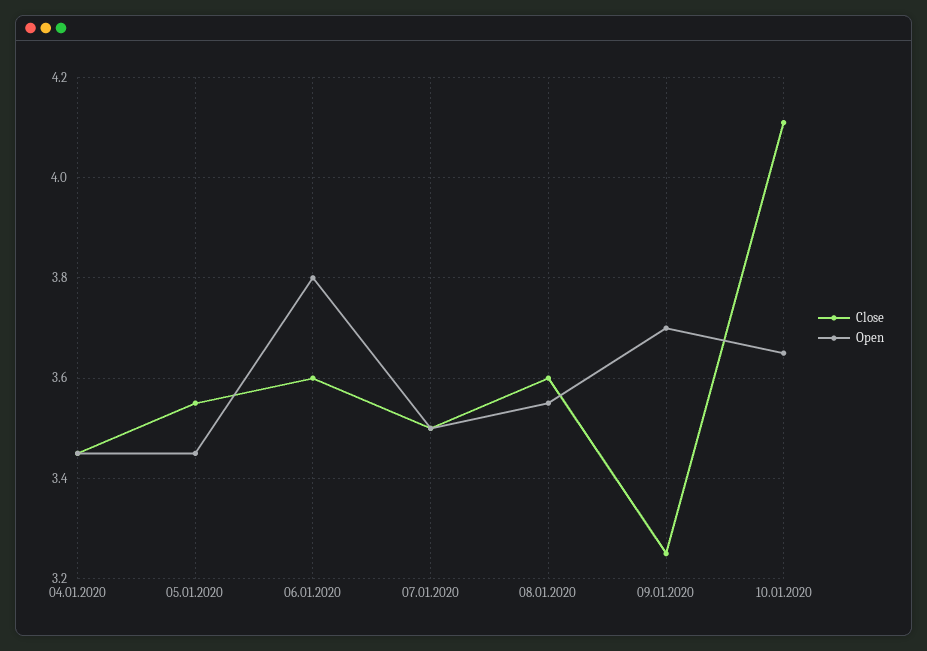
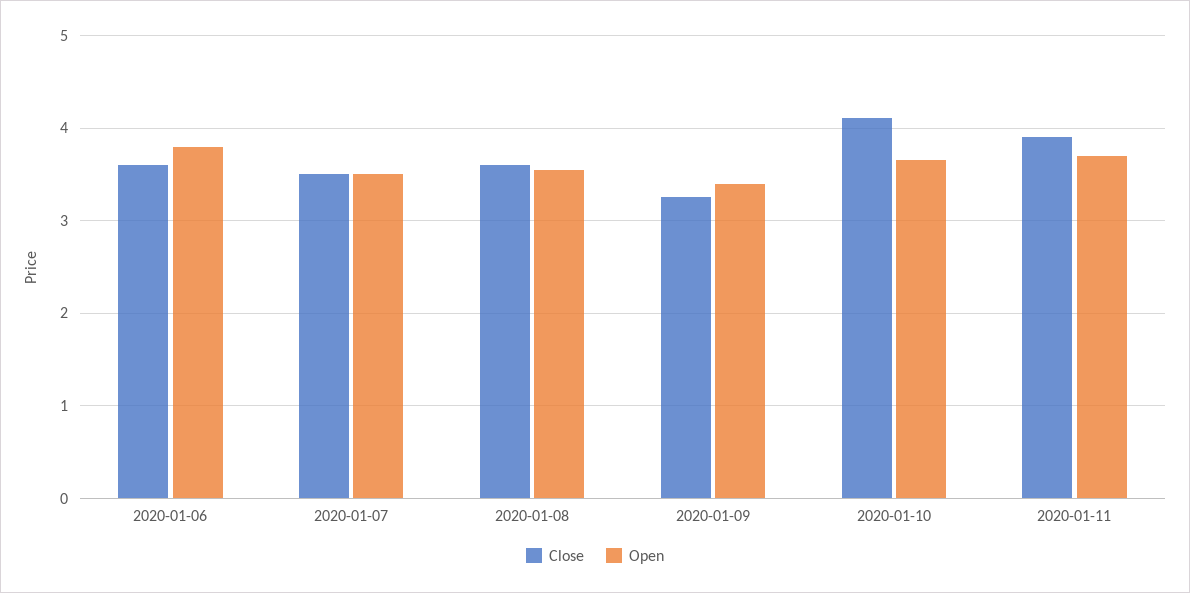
Close, 04.01.2020: 3.45 -> none
Open, 04.01.2020: 3.45 -> none
Close, 05.01.2020: 3.55 -> none
Open, 05.01.2020: 3.45 -> none
Open, 09.01.2020: 3.7 -> 3.4
Close, 2020-01-11: none -> 3.9
Open, 2020-01-11: none -> 3.7

